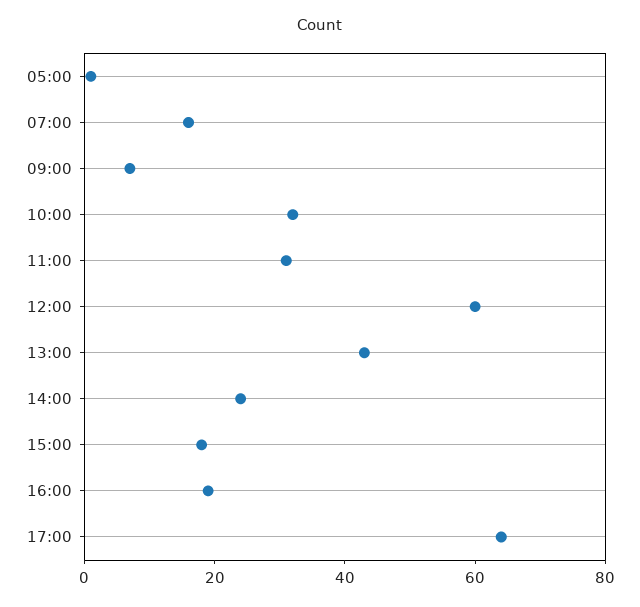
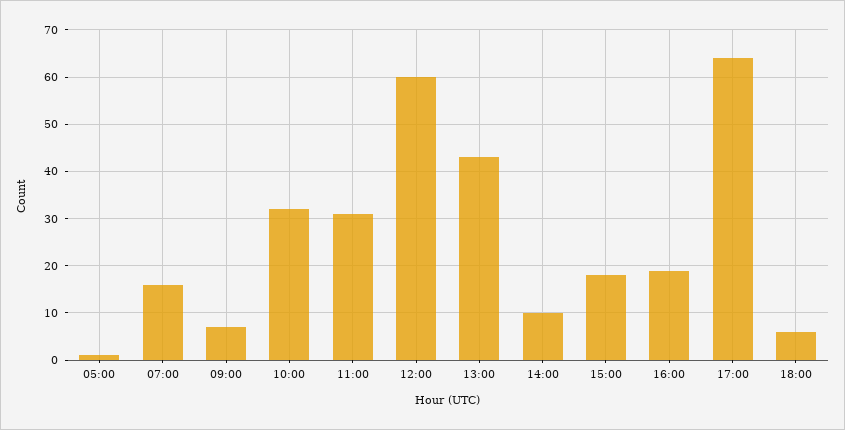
14:00: 25 -> 10
18:00: none -> 5

